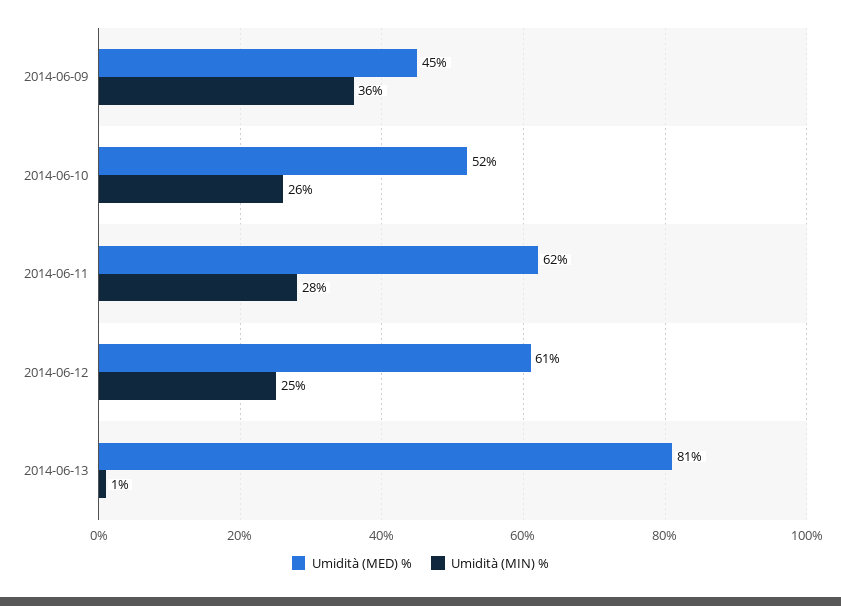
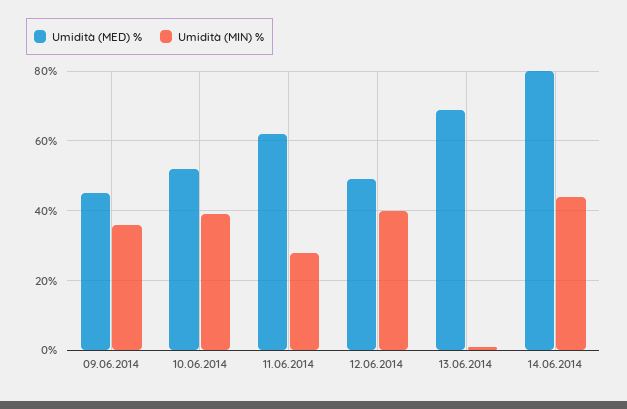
Umidità (MIN) %, 2014-06-10: 26 -> 40
Umidità (MED) %, 2014-06-12: 61 -> 50
Umidità (MIN) %, 2014-06-12: 25 -> 40
Umidità (MED) %, 2014-06-13: 81 -> 70
Umidità (MED) %, 14.06.2014: none -> 80
Umidità (MIN) %, 14.06.2014: none -> 45

